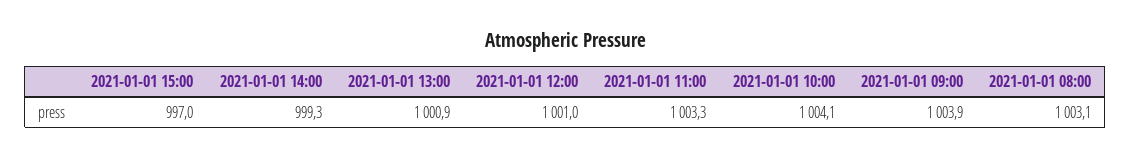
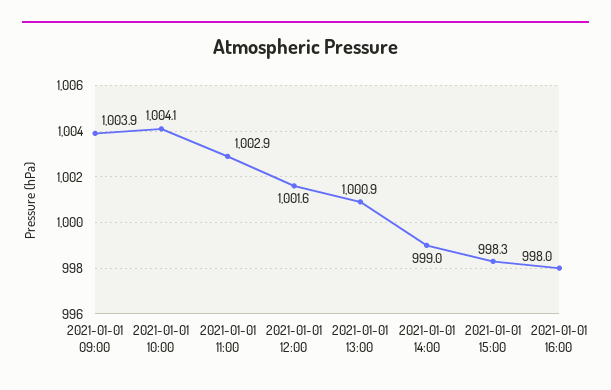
2021-01-01 15:00: 997 -> 998.3
2021-01-01 14:00: 999.3 -> 999
2021-01-01 12:00: 1001 -> 1001.6
2021-01-01 11:00: 1003.3 -> 1002.9
2021-01-01 08:00: 1003.1 -> none
2021-01-01 16:00: none -> 998

